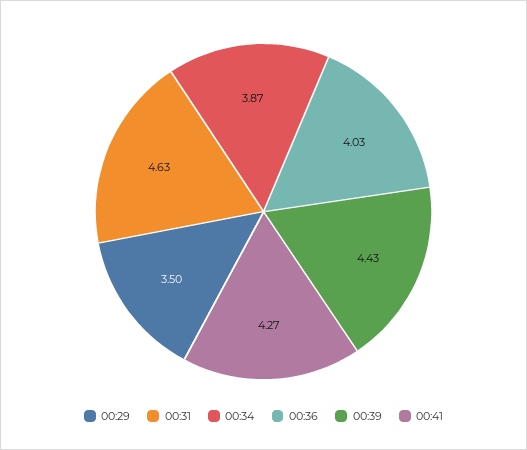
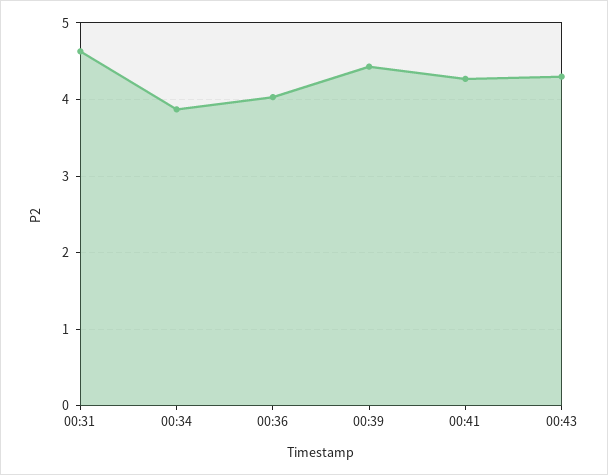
00:29: 3.5 -> none
00:43: none -> 4.3

